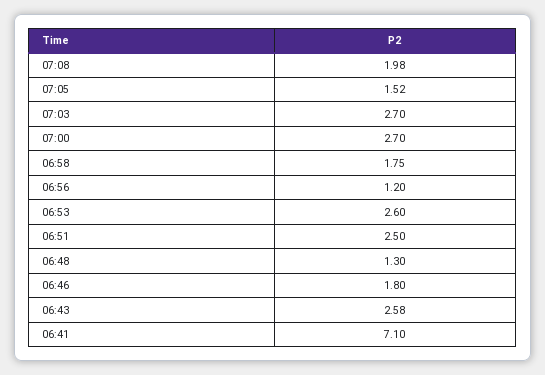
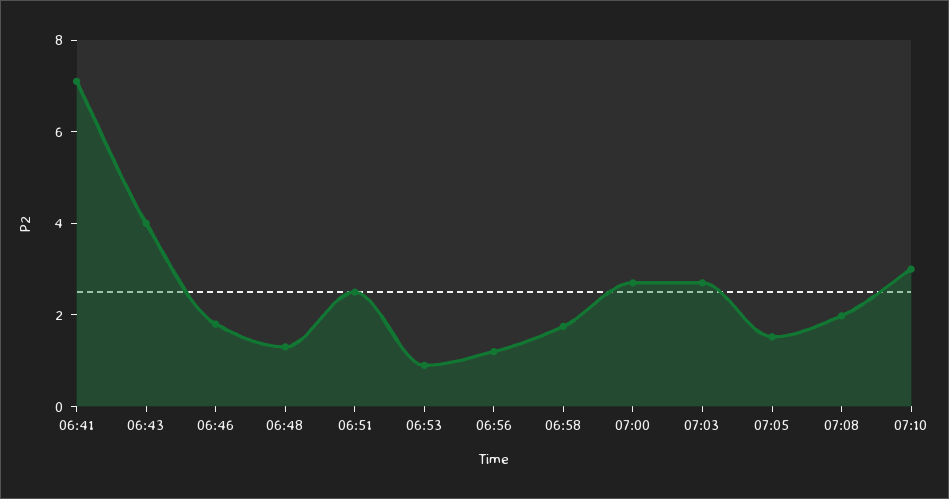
06:53: 2.6 -> 1
06:43: 2.58 -> 4
07:10: none -> 3

